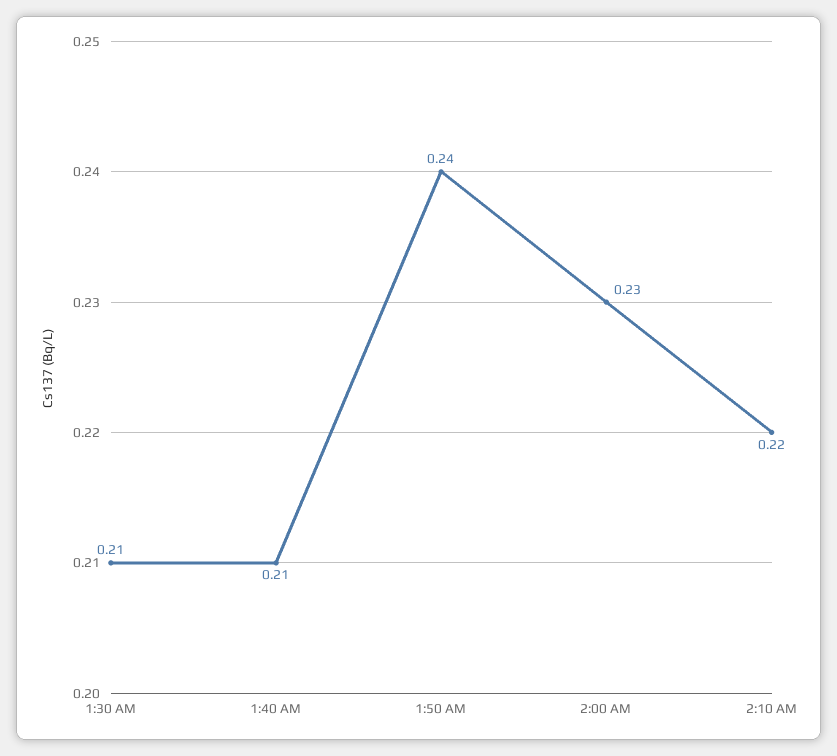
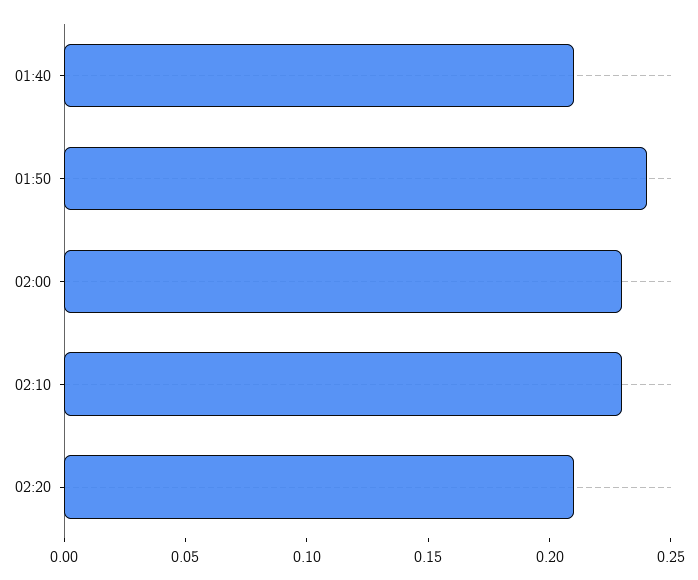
1:30 AM: 0.21 -> none
2:10 AM: 0.22 -> 0.23
02:20: none -> 0.21

